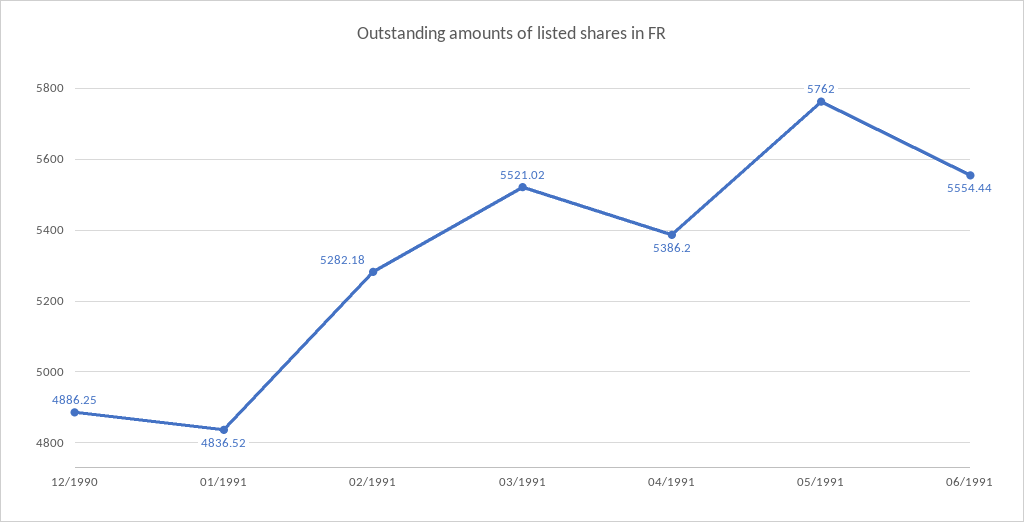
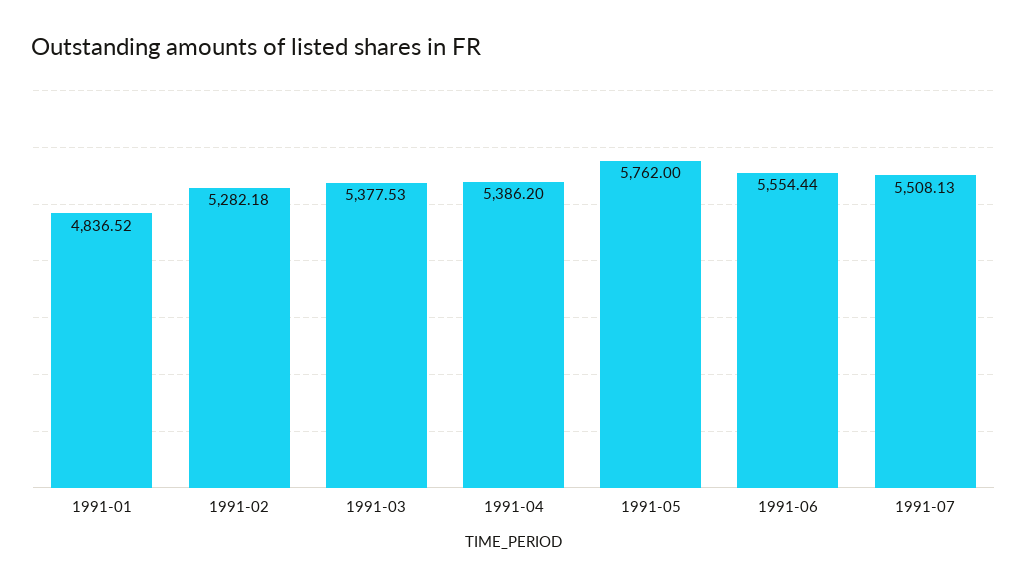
12/1990: 4886.25 -> none
03/1991: 5521.02 -> 5377.53
1991-07: none -> 5508.13

